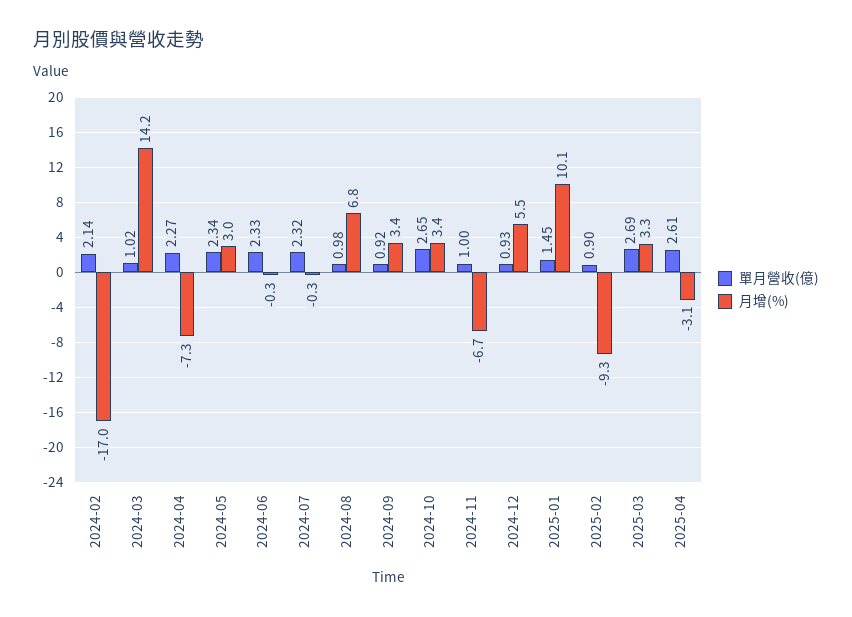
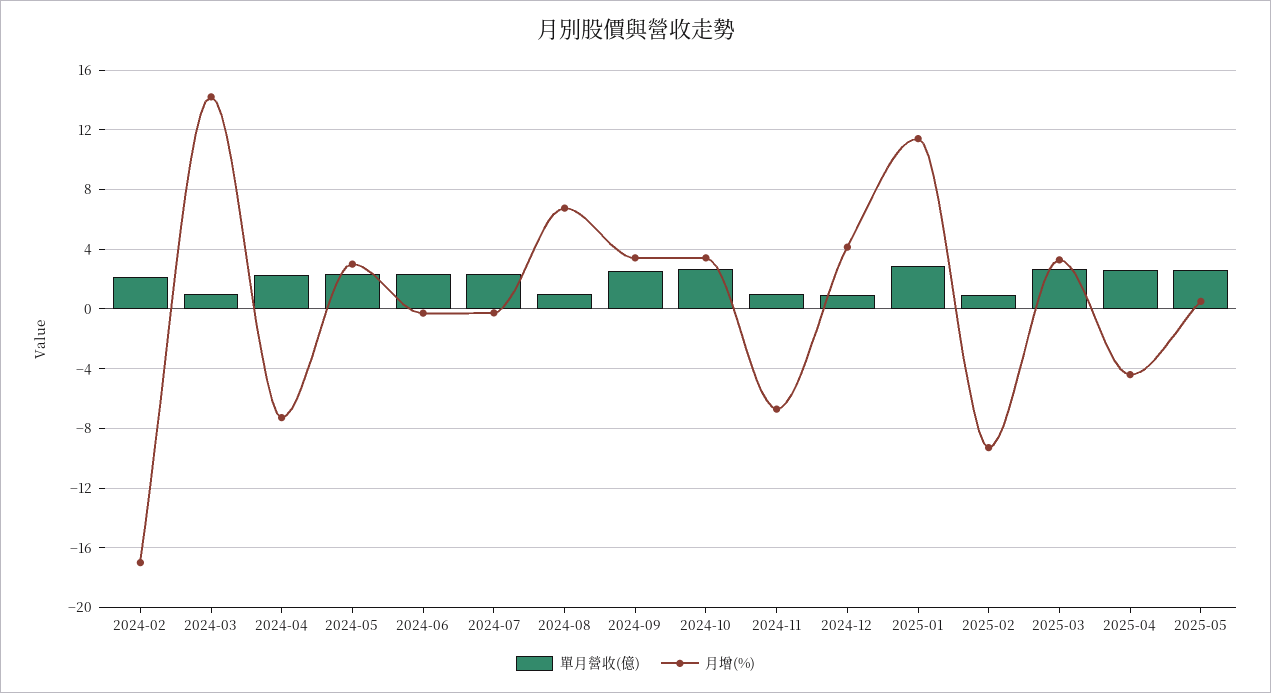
單月營收(億), 2024-09: 0.92 -> 2.5
月增(%), 2024-12: 5.5 -> 4
單月營收(億), 2025-01: 1.45 -> 3
月增(%), 2025-01: 10.1 -> 11.5
月增(%), 2025-04: -3.1 -> -4.5
單月營收(億), 2025-05: none -> 2.5
月增(%), 2025-05: none -> 0.5

